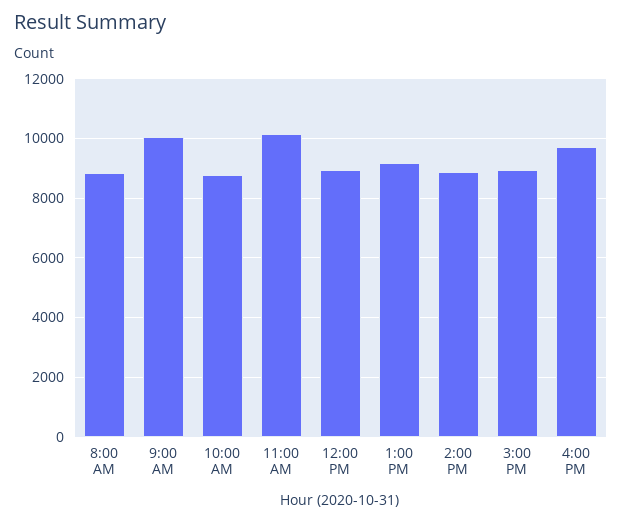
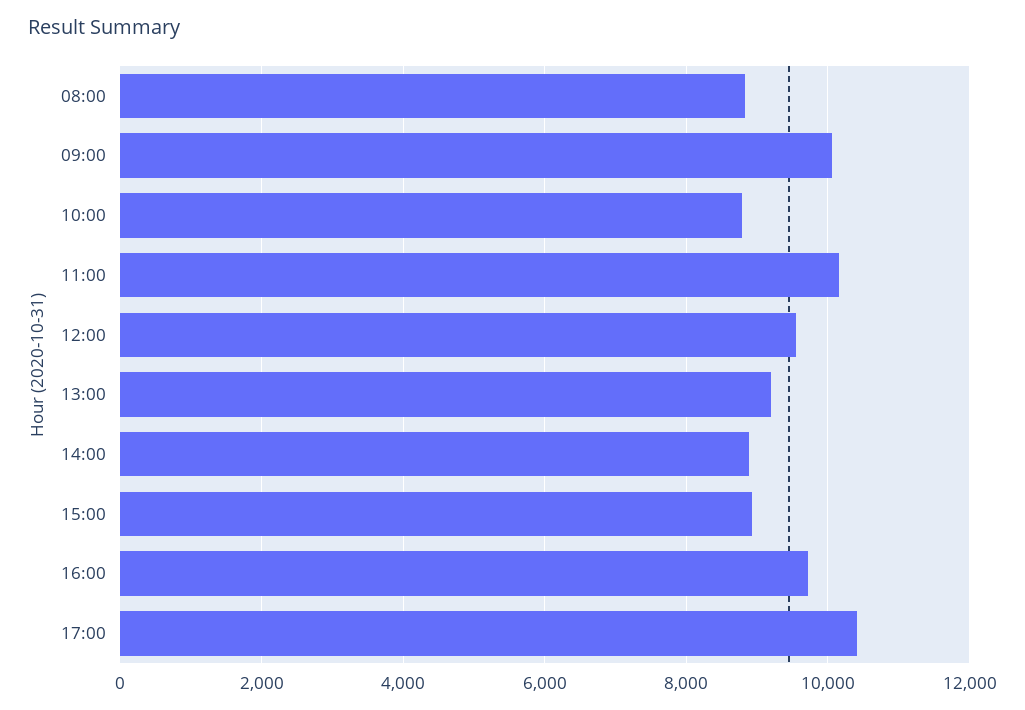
12:00 PM: 9000 -> 9600
17:00: none -> 10400

